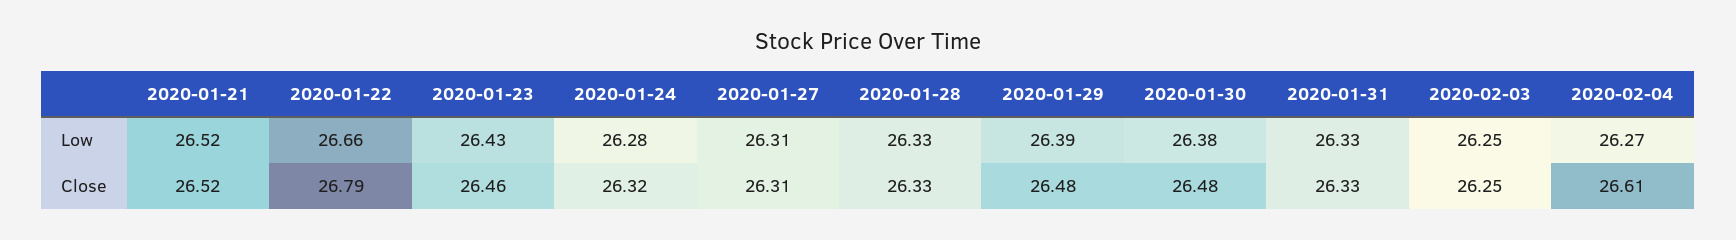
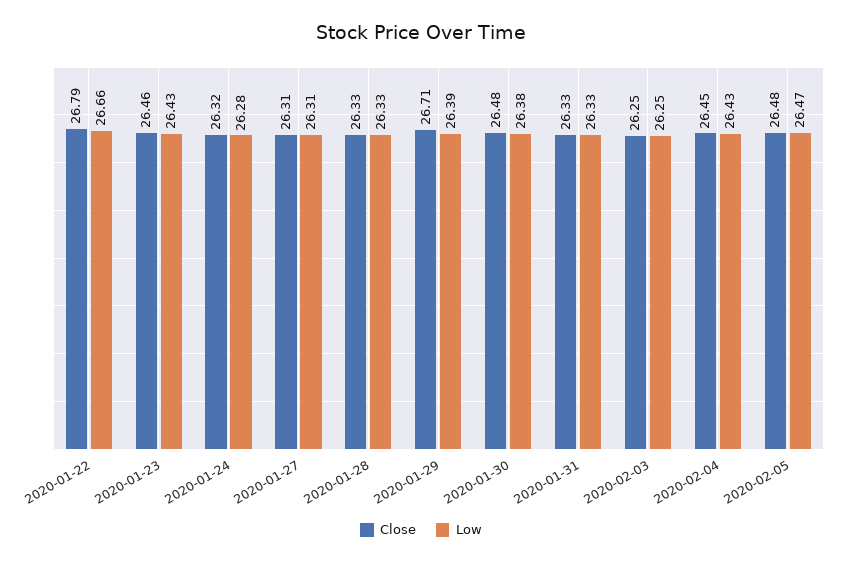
Low, 2020-01-21: 26.52 -> none
Low, 2020-02-04: 26.27 -> 26.43
Close, 2020-01-21: 26.52 -> none
Close, 2020-01-29: 26.48 -> 26.71
Close, 2020-02-04: 26.61 -> 26.45
Close, 2020-02-05: none -> 26.48
Low, 2020-02-05: none -> 26.47

